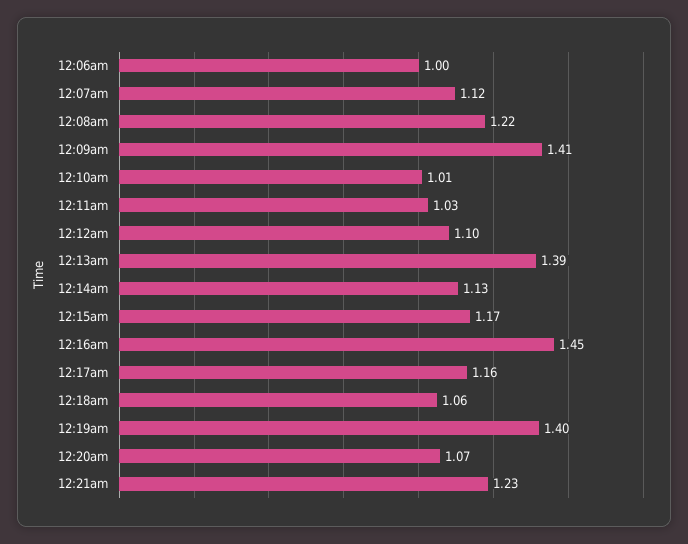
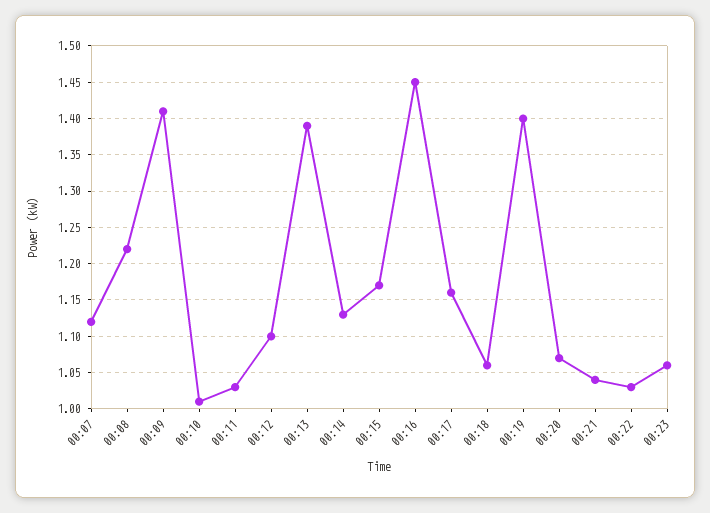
12:06am: 1 -> none
12:21am: 1.23 -> 1.04
00:22: none -> 1.03
00:23: none -> 1.06

